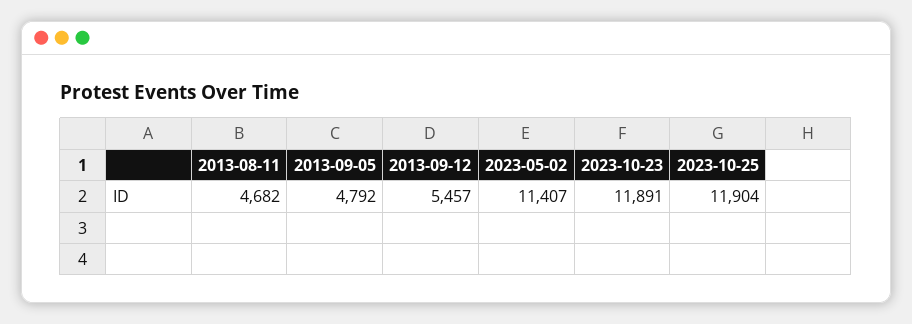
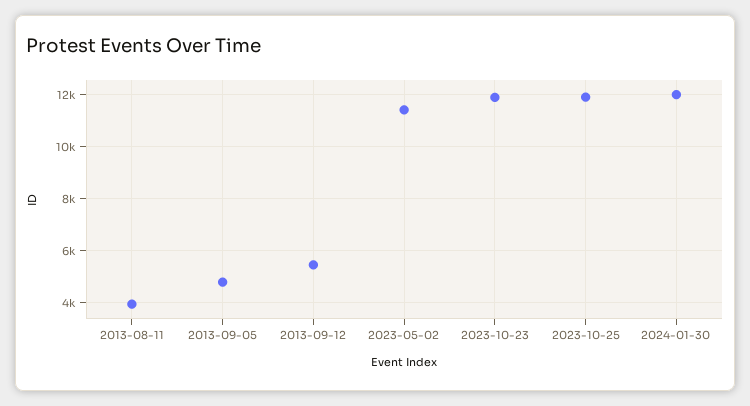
2013-08-11: 4682 -> 4000
2024-01-30: none -> 12000

